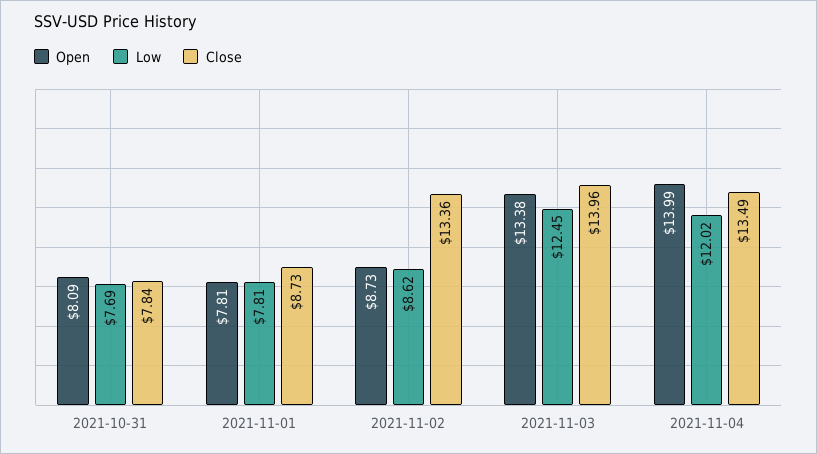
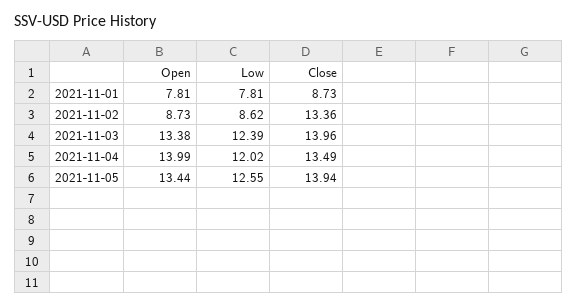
Open, 2021-10-31: 8.09 -> none
Low, 2021-10-31: 7.69 -> none
Close, 2021-10-31: 7.84 -> none
Low, 2021-11-03: 12.45 -> 12.39
Open, 2021-11-05: none -> 13.44
Low, 2021-11-05: none -> 12.55
Close, 2021-11-05: none -> 13.94

